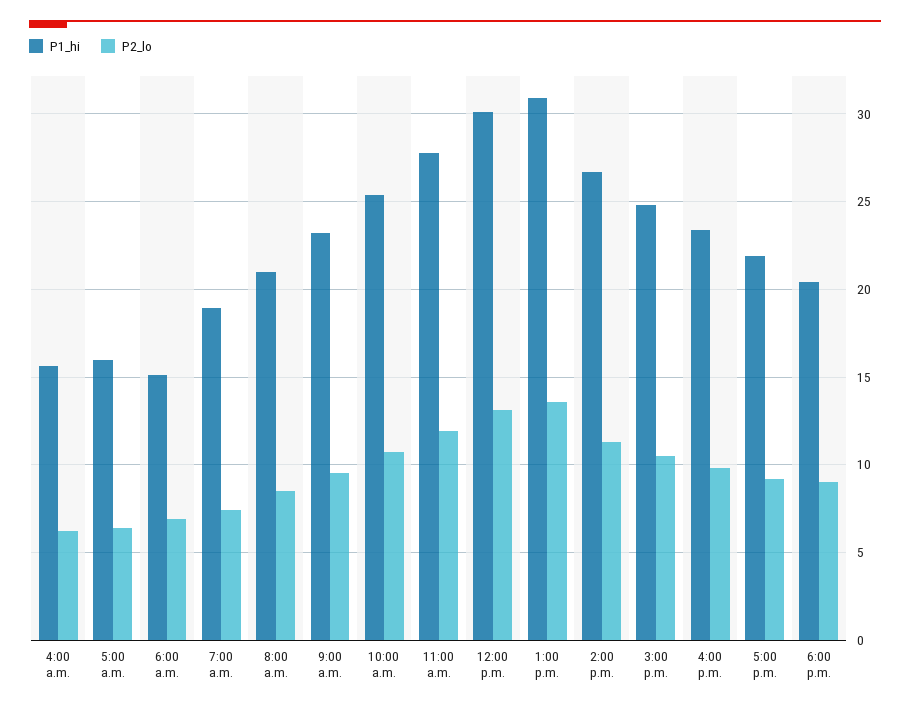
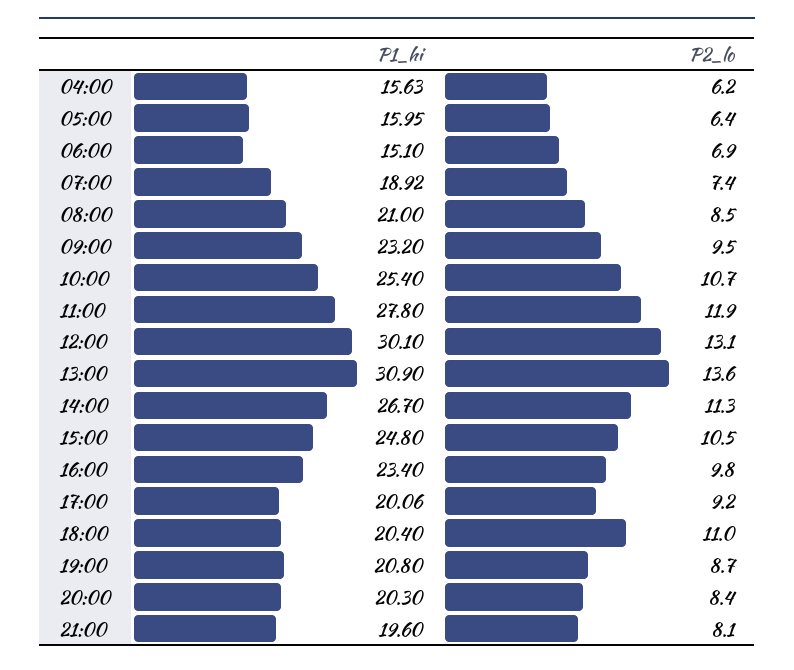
P1_hi, 5:00 p.m.: 22 -> 20.06
P2_lo, 6:00 p.m.: 9 -> 11
P1_hi, 19:00: none -> 20.8
P2_lo, 19:00: none -> 8.7
P1_hi, 20:00: none -> 20.3
P2_lo, 20:00: none -> 8.4
P1_hi, 21:00: none -> 19.6
P2_lo, 21:00: none -> 8.1

